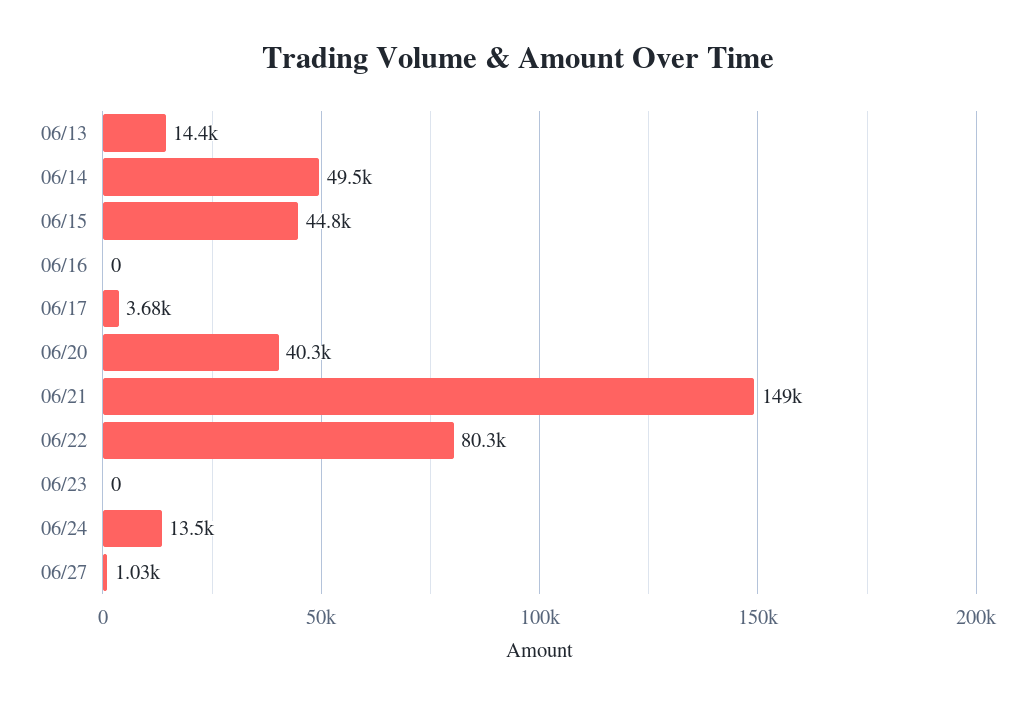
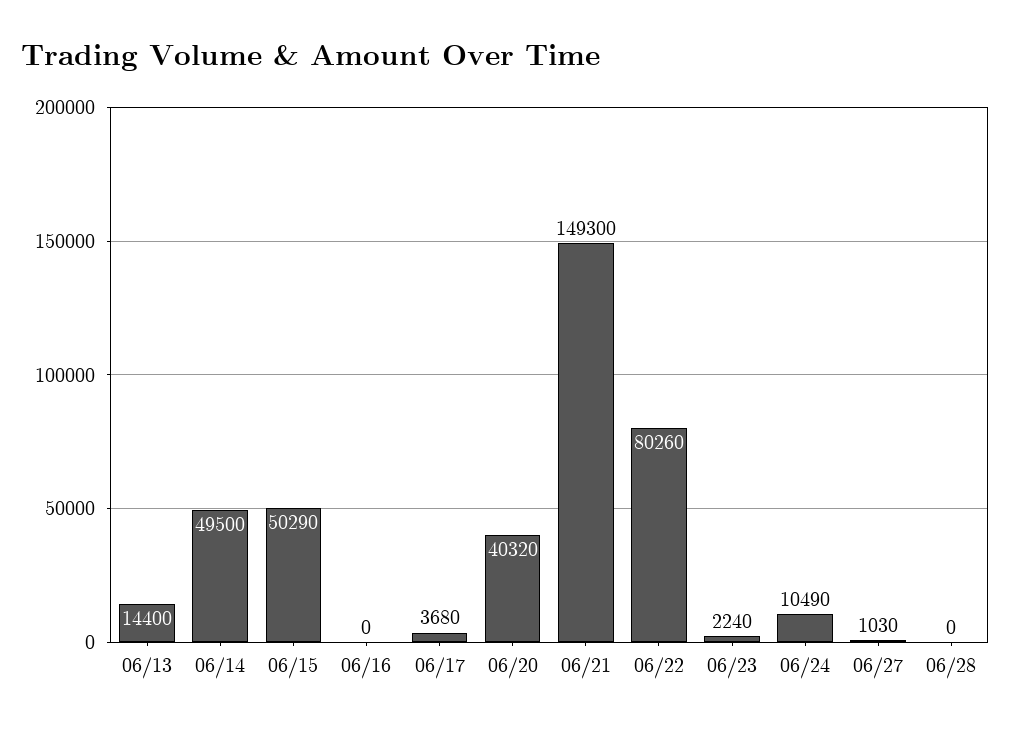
06/15: 44800 -> 50290
06/23: 0 -> 2240
06/24: 13500 -> 10490
06/28: none -> 0

